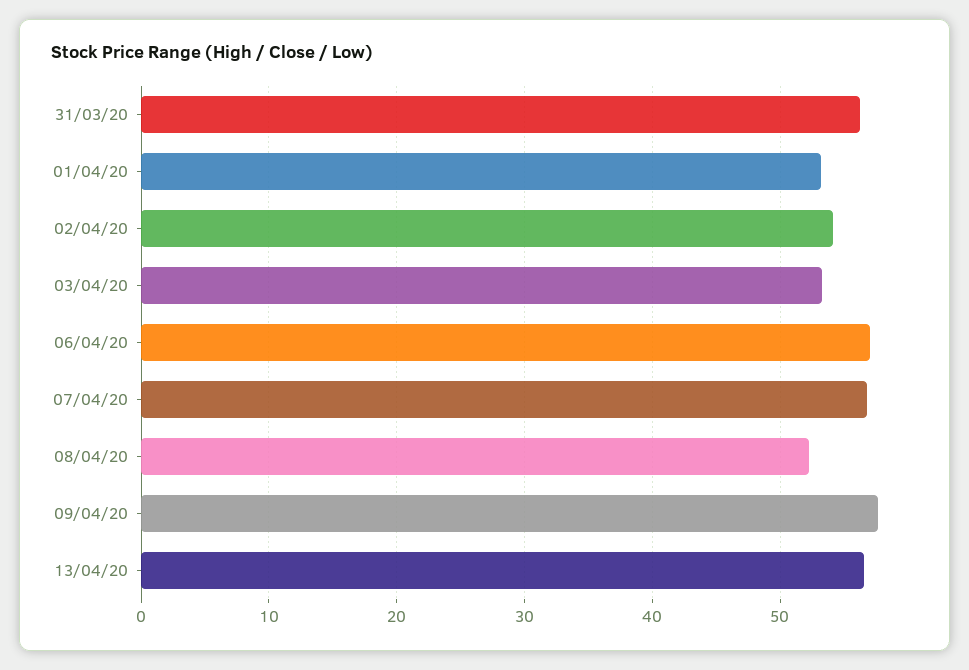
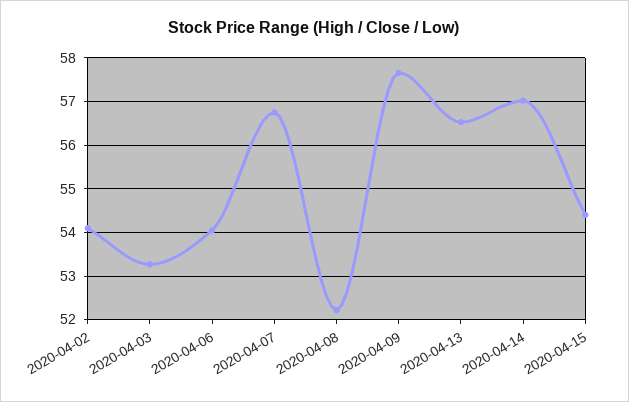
31/03/20: 56 -> none
01/04/20: 53 -> none
06/04/20: 57 -> 54
2020-04-14: none -> 57
2020-04-15: none -> 54.4

